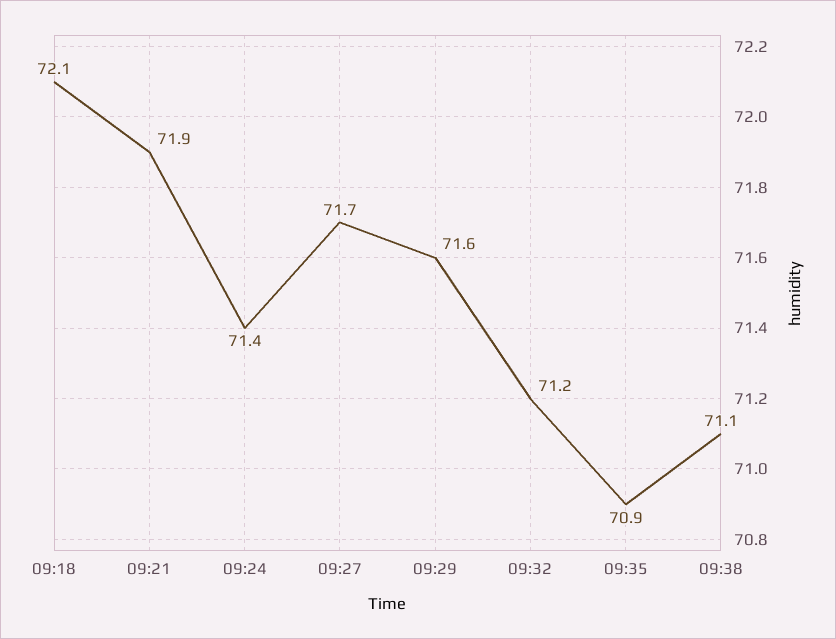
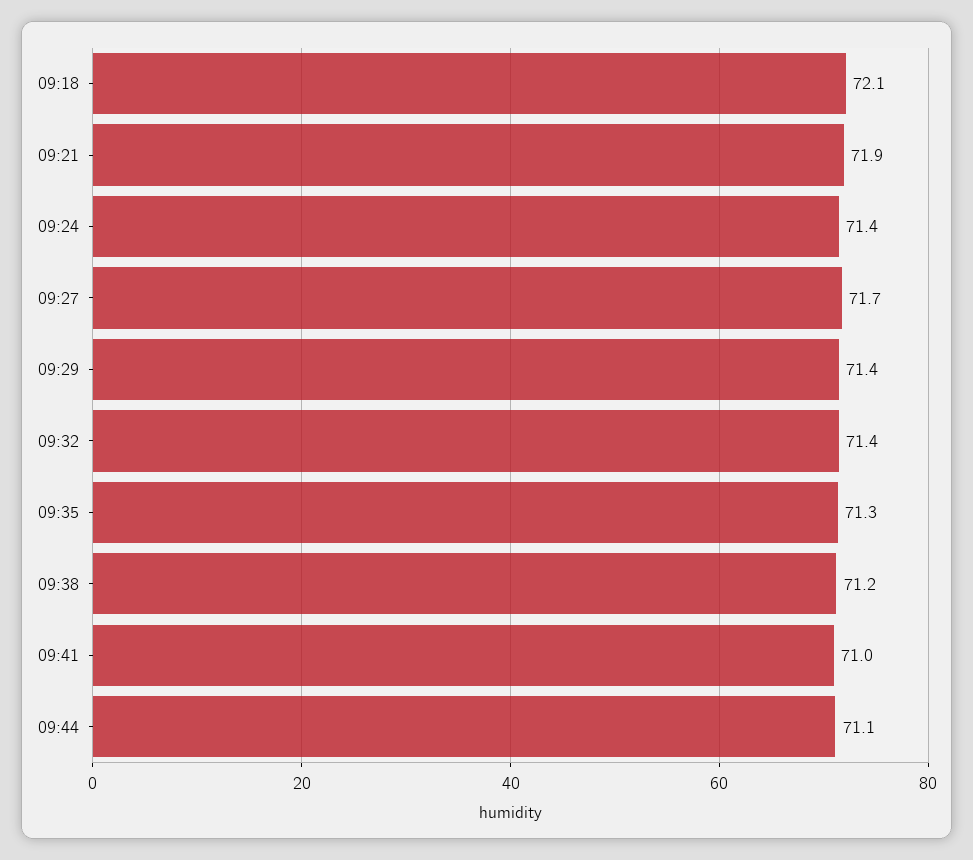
09:29: 71.6 -> 71.4
09:32: 71.2 -> 71.4
09:35: 70.9 -> 71.3
09:38: 71.1 -> 71.2
09:41: none -> 71
09:44: none -> 71.1

